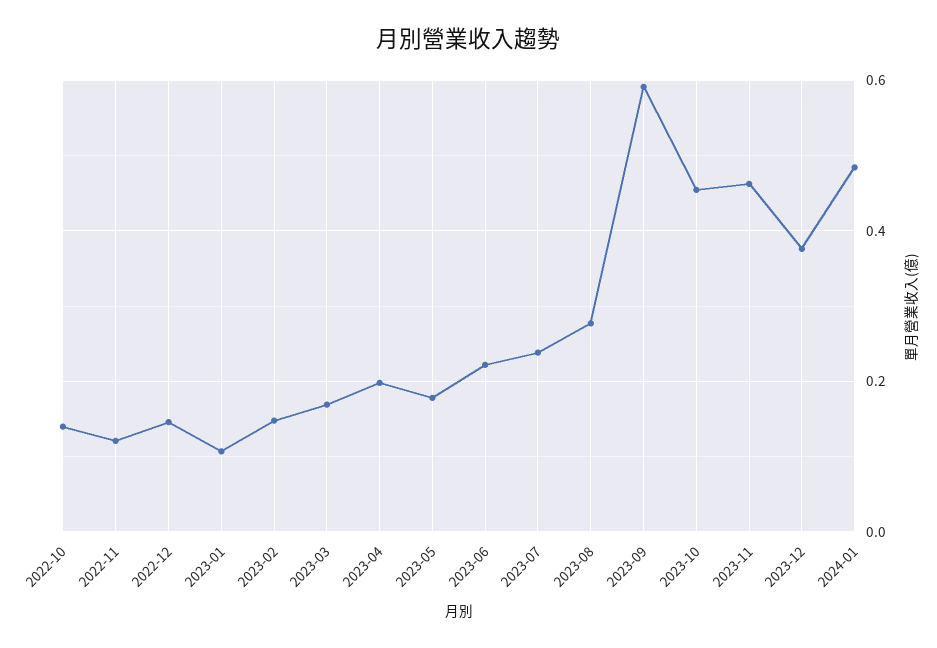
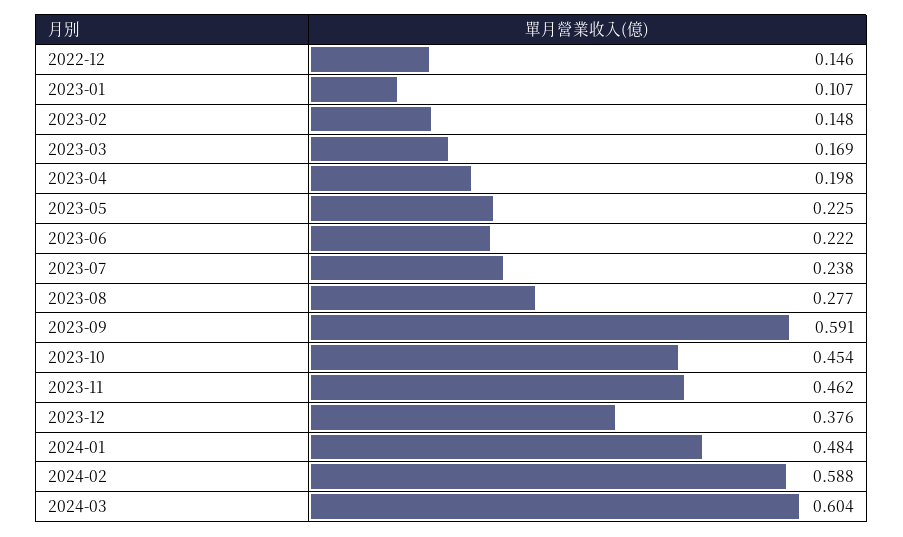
2022-10: 0.14 -> none
2022-11: 0.12 -> none
2023-05: 0.18 -> 0.225
2024-02: none -> 0.588
2024-03: none -> 0.604

